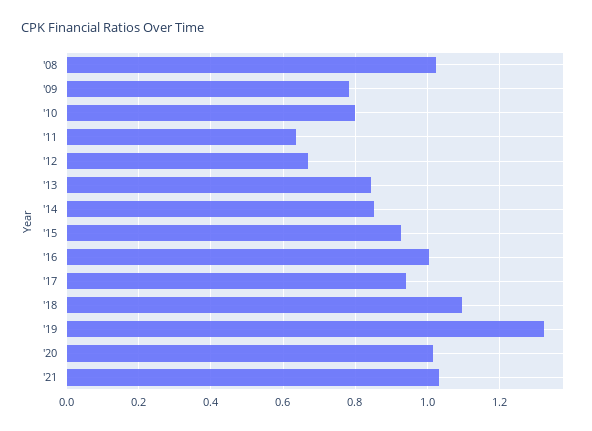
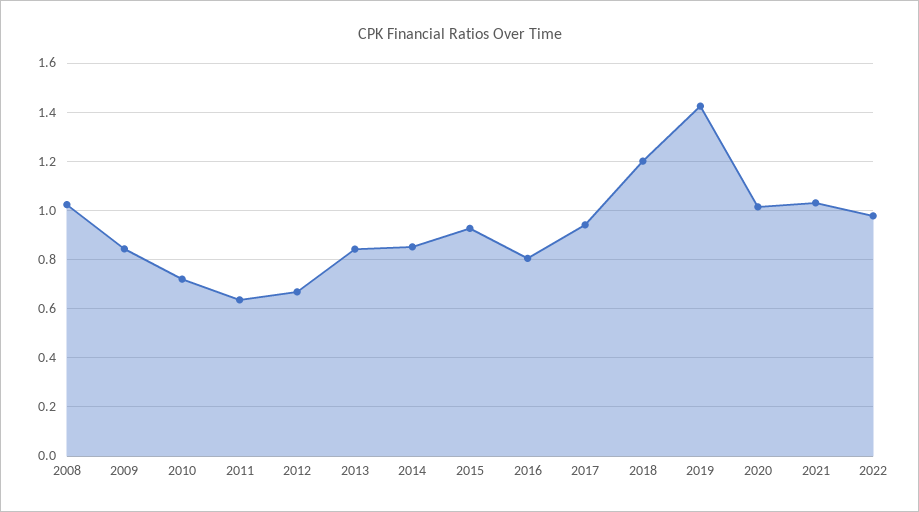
'09: 0.78 -> 0.85
'10: 0.8 -> 0.725
'16: 1 -> 0.8
'18: 1.1 -> 1.2
'19: 1.32 -> 1.425
2022: none -> 0.975

